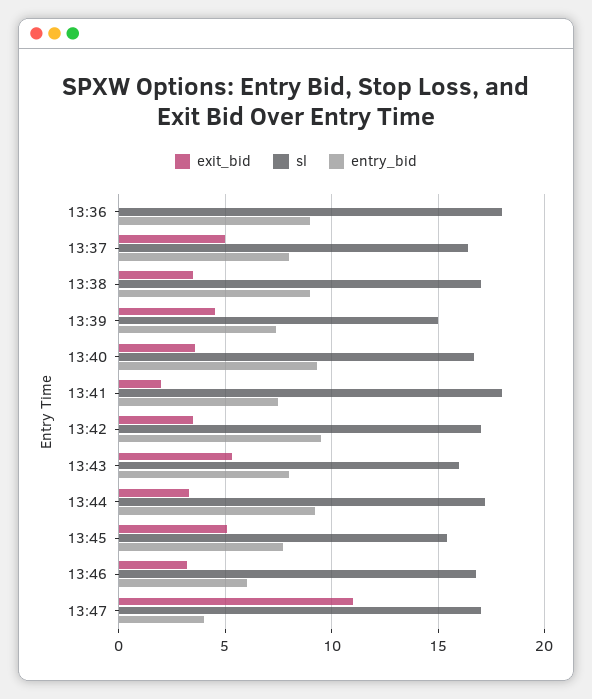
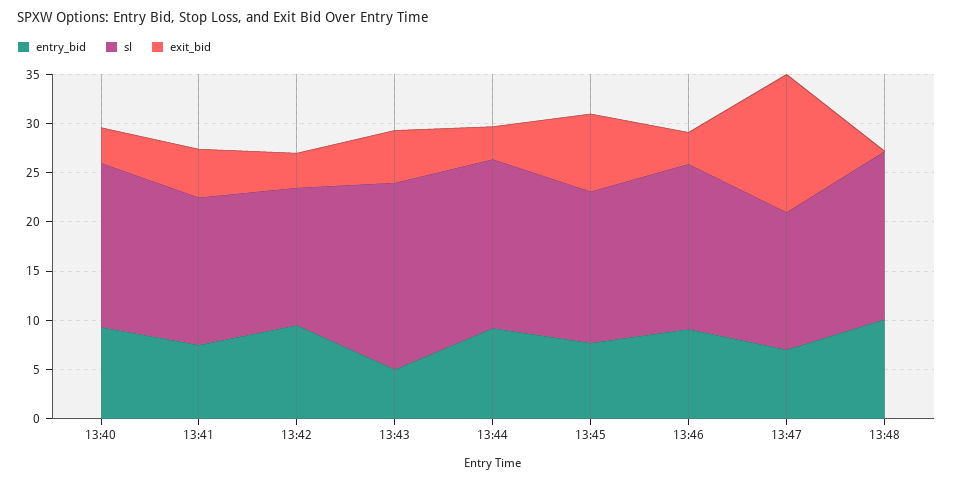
exit_bid, 13:36: 0 -> none
sl, 13:36: 18 -> none
entry_bid, 13:36: 9 -> none
exit_bid, 13:37: 5 -> none
sl, 13:37: 16.5 -> none
entry_bid, 13:37: 8 -> none
exit_bid, 13:38: 3.5 -> none
sl, 13:38: 17 -> none
entry_bid, 13:38: 9 -> none
exit_bid, 13:39: 4.5 -> none
sl, 13:39: 15 -> none
entry_bid, 13:39: 7.5 -> none
exit_bid, 13:41: 2 -> 5
sl, 13:41: 18 -> 15
sl, 13:42: 17 -> 14
sl, 13:43: 16 -> 19
entry_bid, 13:43: 8 -> 5
exit_bid, 13:45: 5 -> 8
entry_bid, 13:46: 6 -> 9
exit_bid, 13:47: 11 -> 14
sl, 13:47: 17 -> 14
entry_bid, 13:47: 4 -> 7
entry_bid, 13:48: none -> 10
sl, 13:48: none -> 17
exit_bid, 13:48: none -> 0

